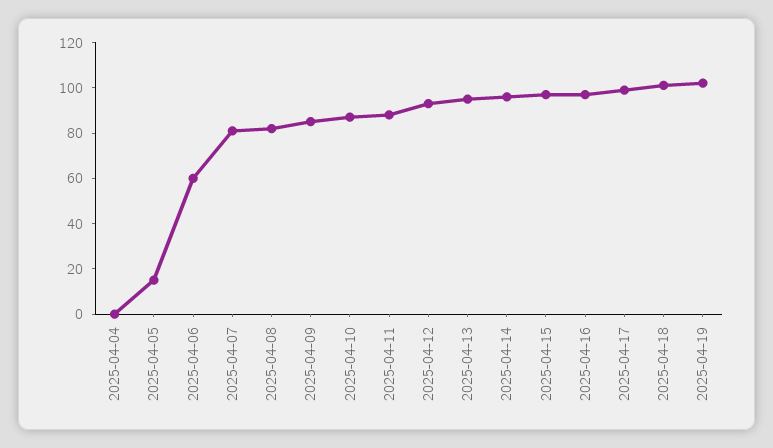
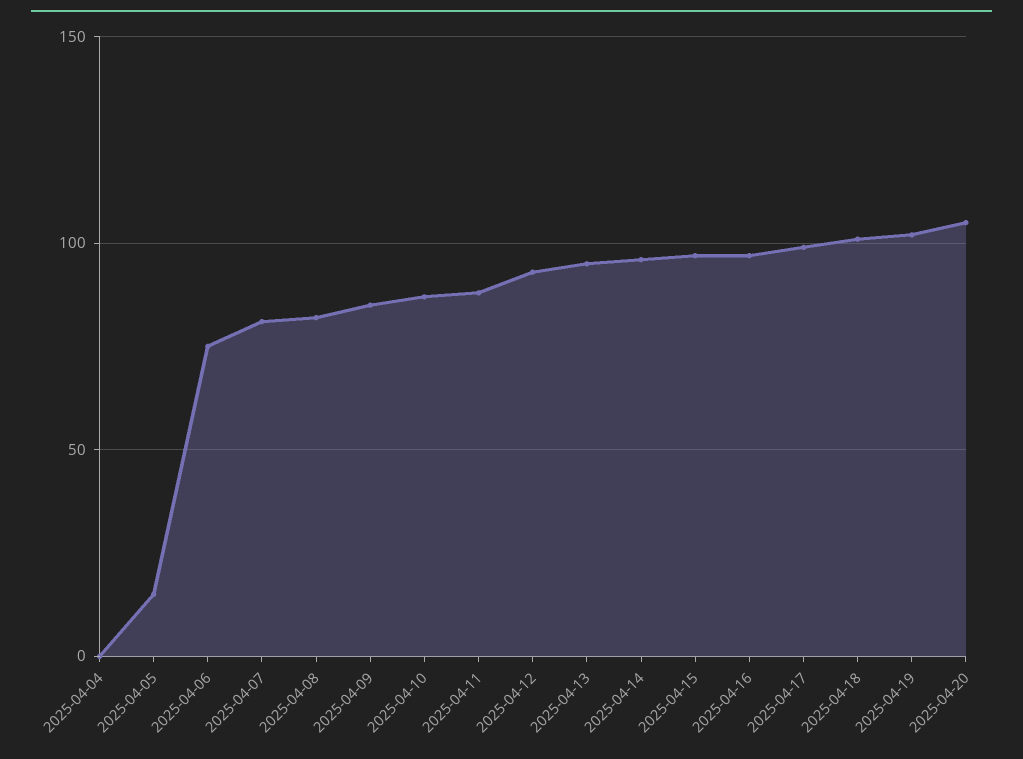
2025-04-06: 60 -> 75
2025-04-20: none -> 105

